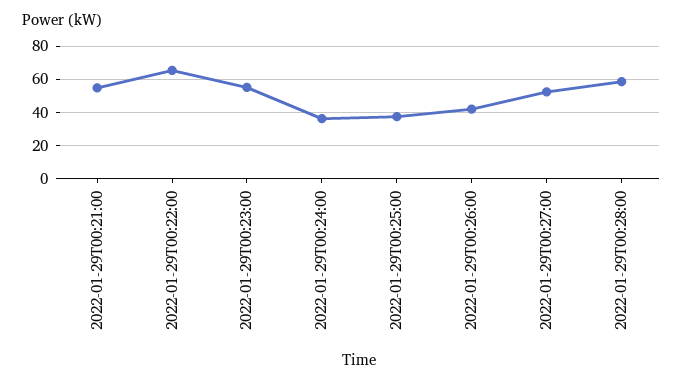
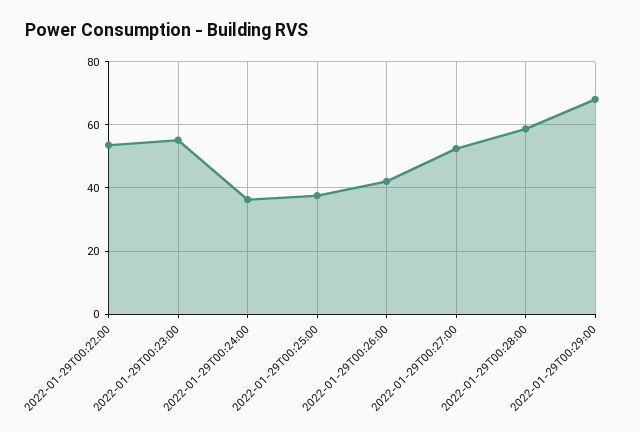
2022-01-29T00:21:00: 55 -> none
2022-01-29T00:22:00: 65 -> 54
2022-01-29T00:29:00: none -> 68

